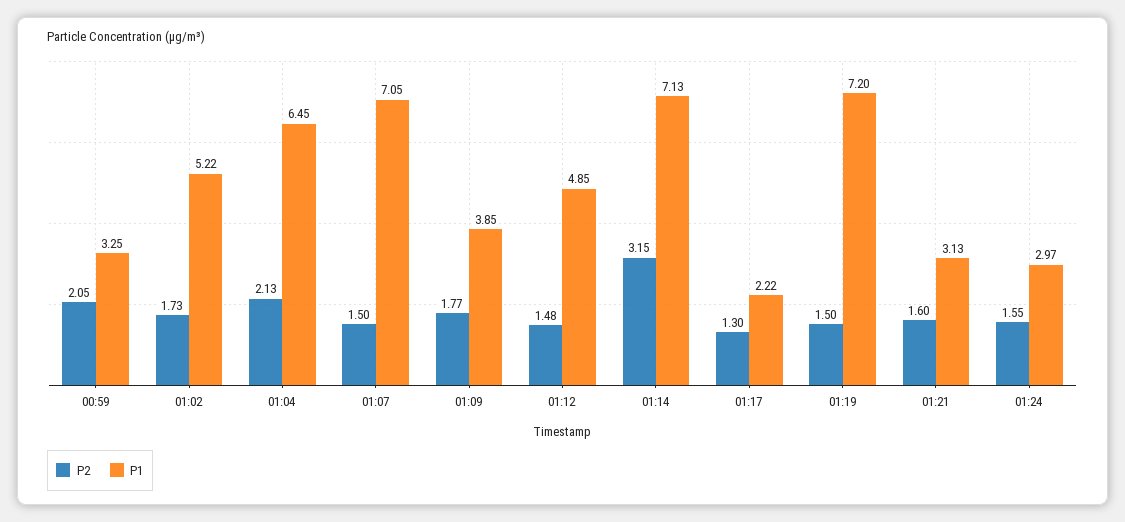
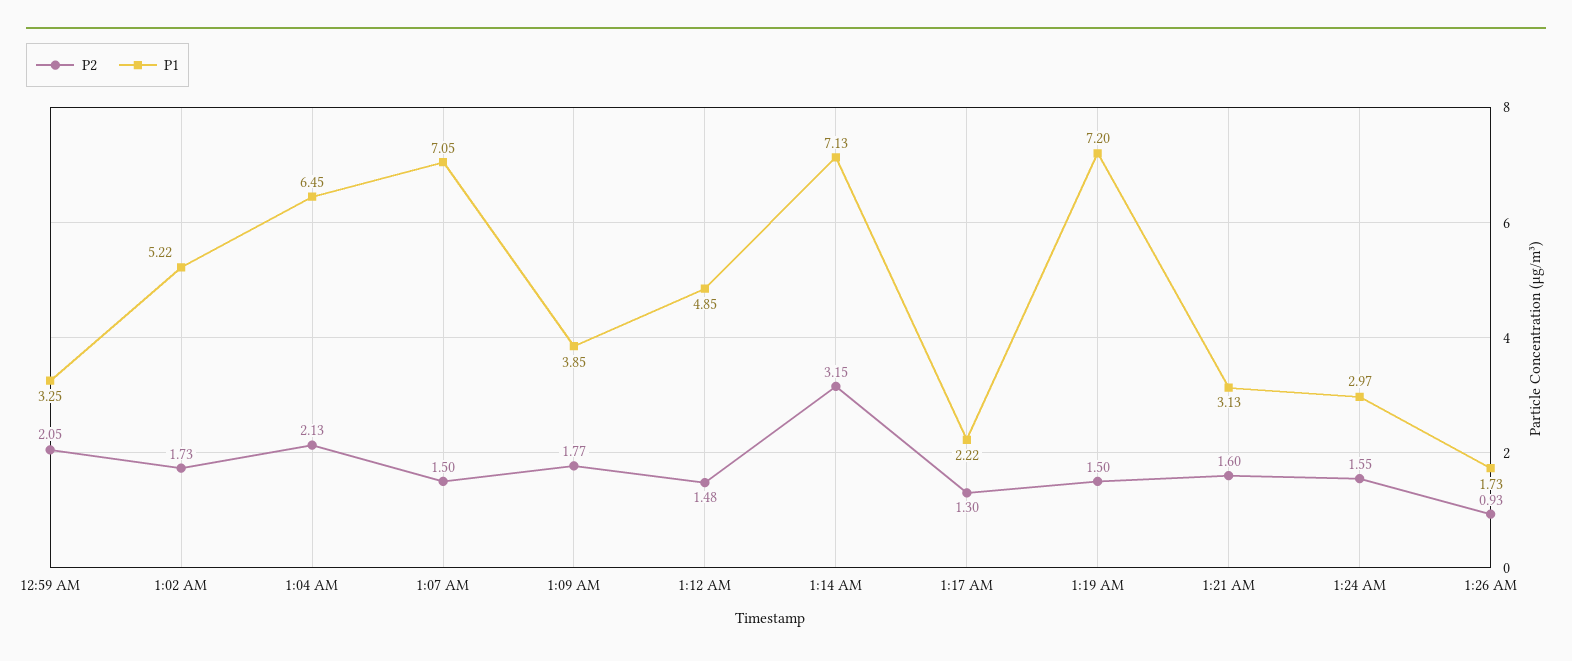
P2, 1:26 AM: none -> 0.93
P1, 1:26 AM: none -> 1.73

